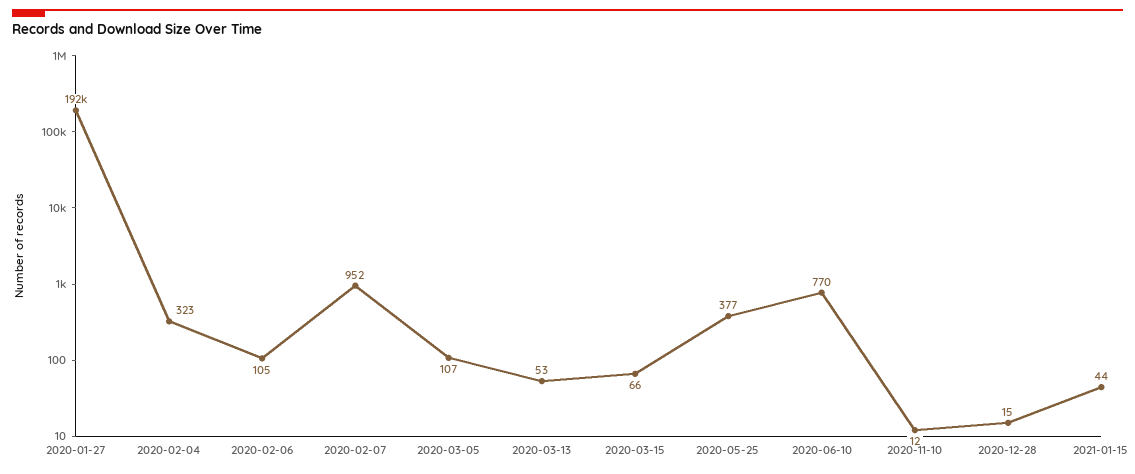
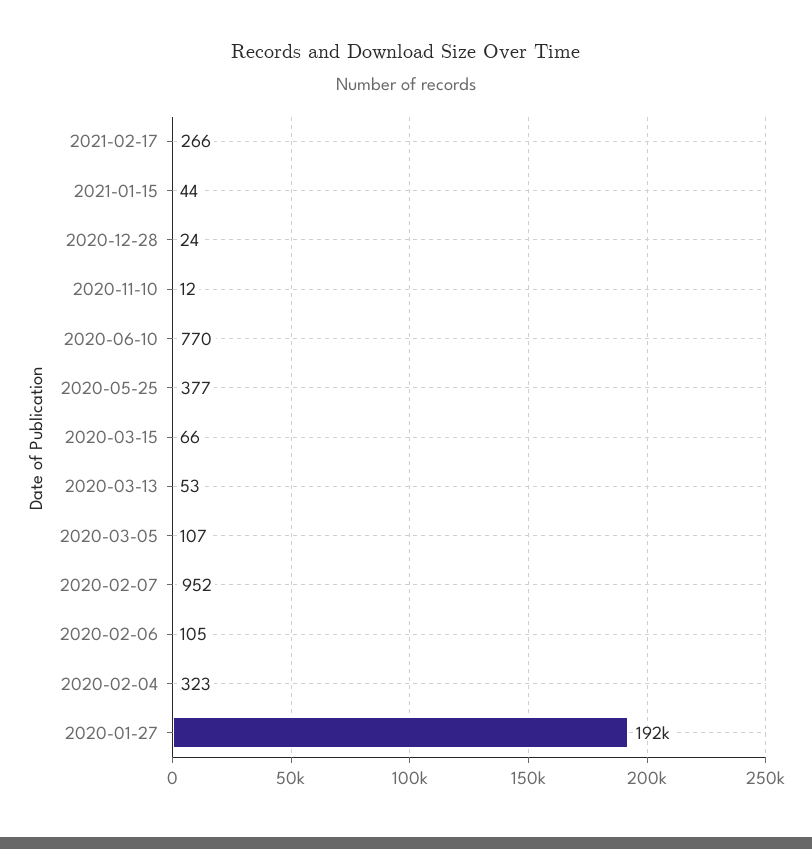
2020-12-28: 15 -> 24
2021-02-17: none -> 266

